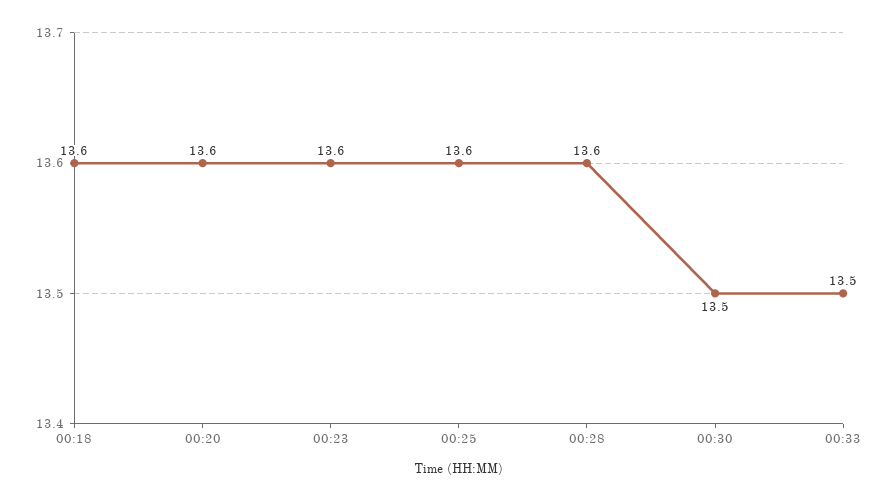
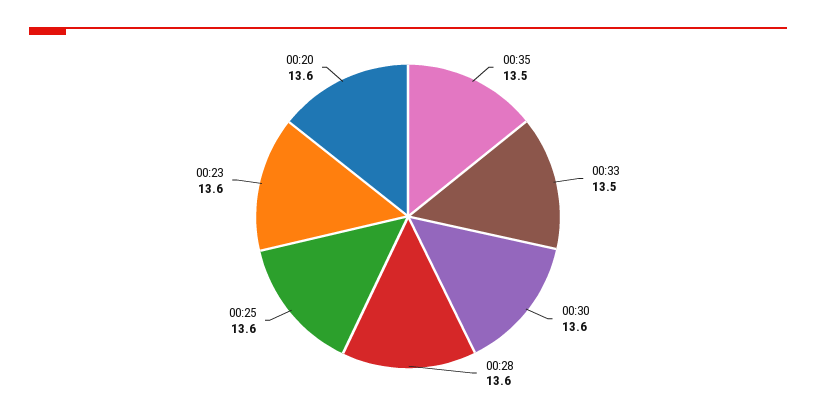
00:18: 13.6 -> none
00:30: 13.5 -> 13.6
00:35: none -> 13.5

